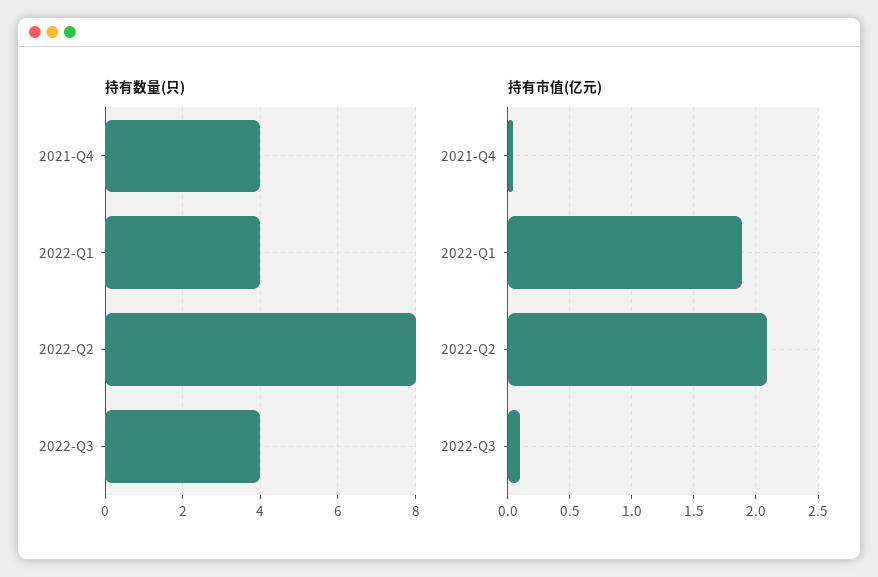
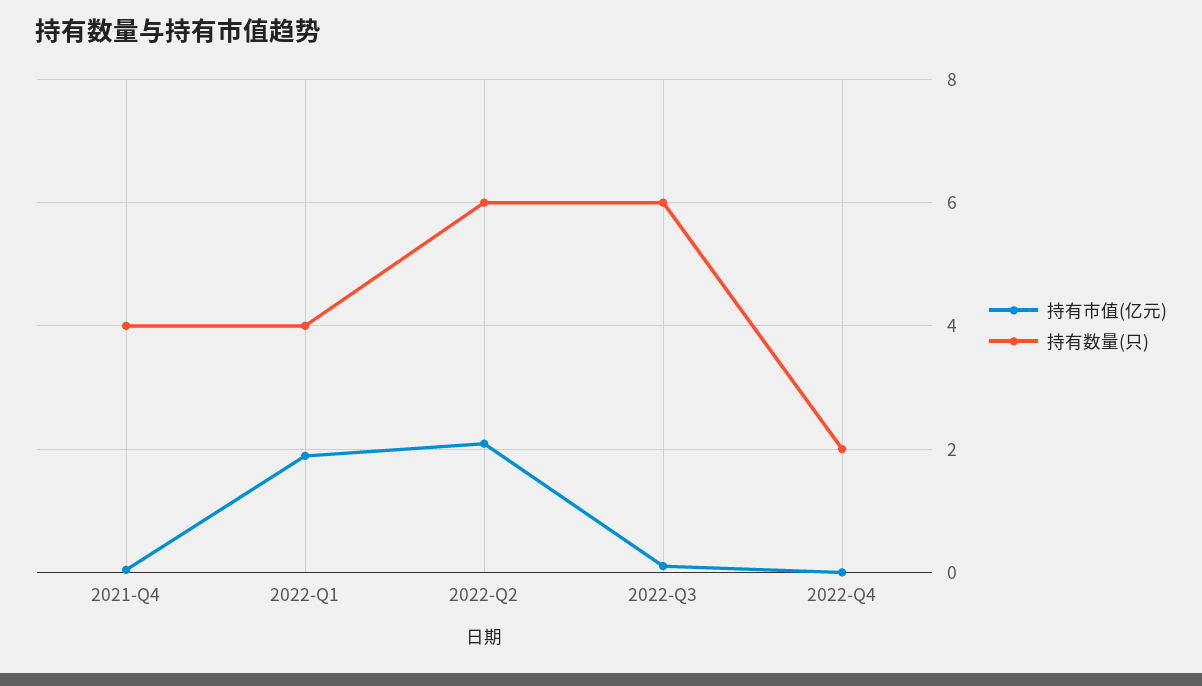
持有数量(只), 2022-Q2: 8 -> 6
持有数量(只), 2022-Q3: 4 -> 6
持有市值(亿元), 2022-Q4: none -> 0
持有数量(只), 2022-Q4: none -> 2

